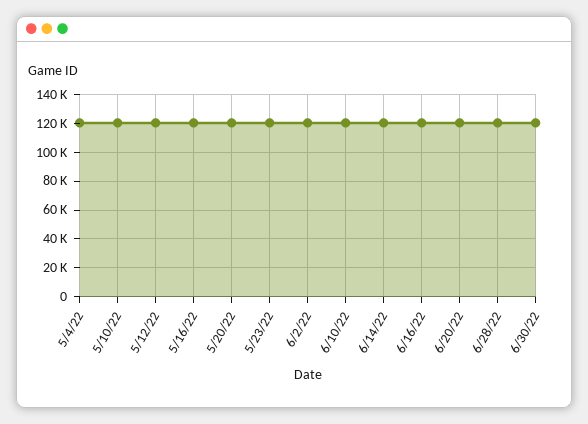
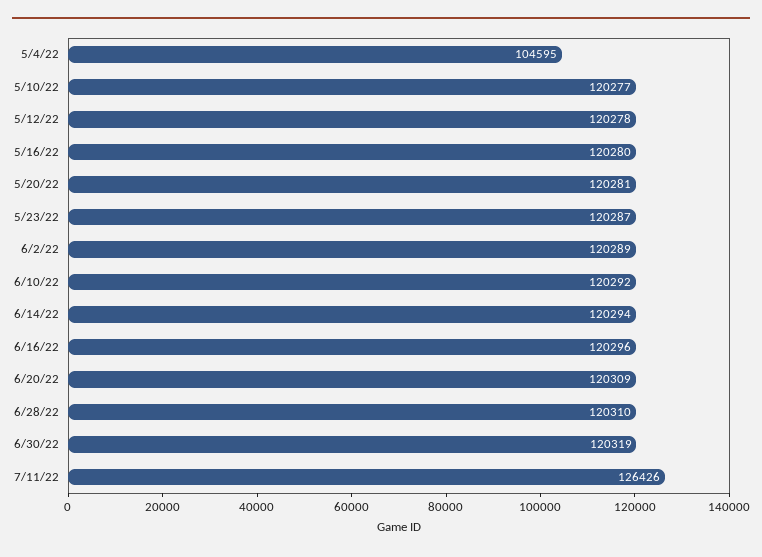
5/4/22: 120000 -> 104595
7/11/22: none -> 126426

